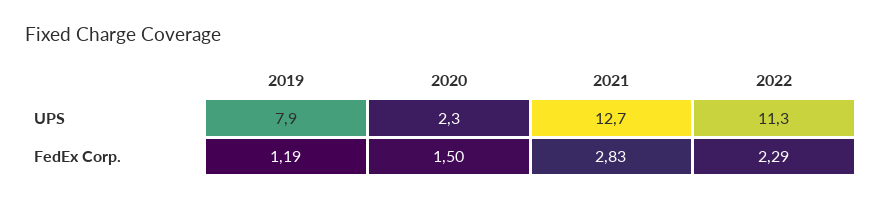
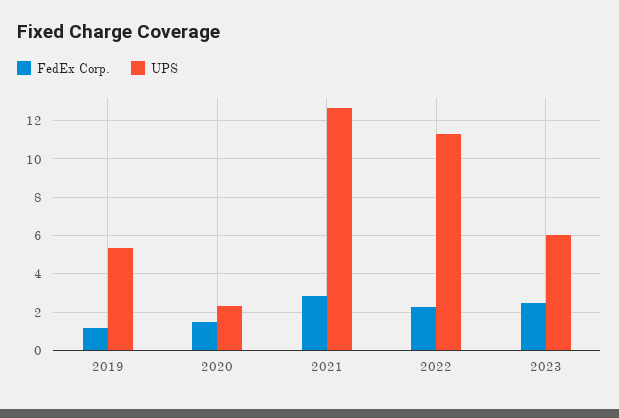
UPS, 2019: 7.9 -> 5.5
FedEx Corp., 2023: none -> 2.5
UPS, 2023: none -> 6

